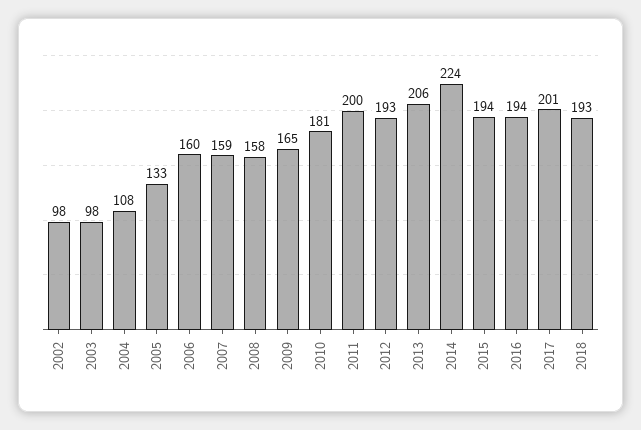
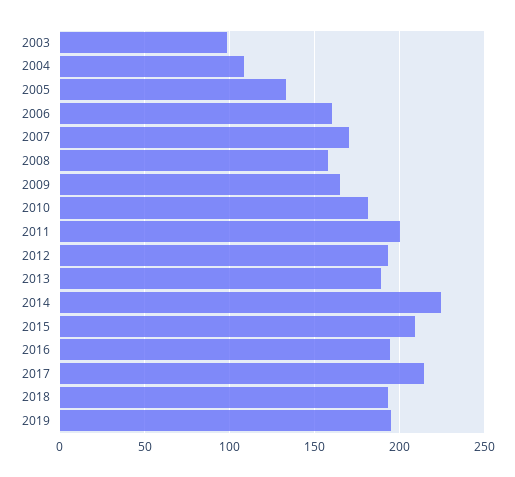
2002: 98 -> none
2007: 159 -> 170
2013: 206 -> 190
2015: 194 -> 210
2017: 201 -> 215
2019: none -> 195

